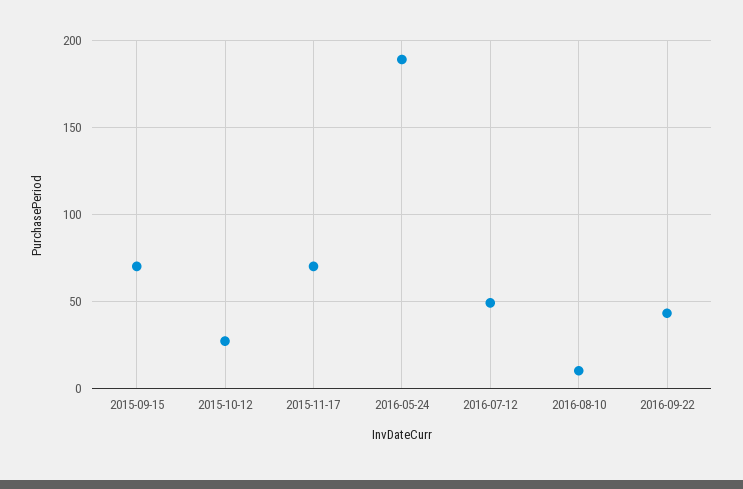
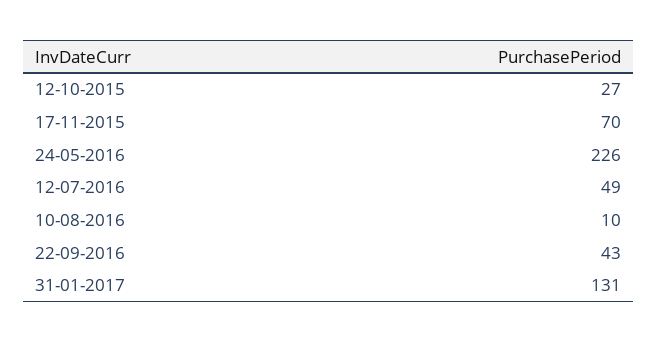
2015-09-15: 70 -> none
2016-05-24: 190 -> 226
31-01-2017: none -> 131

